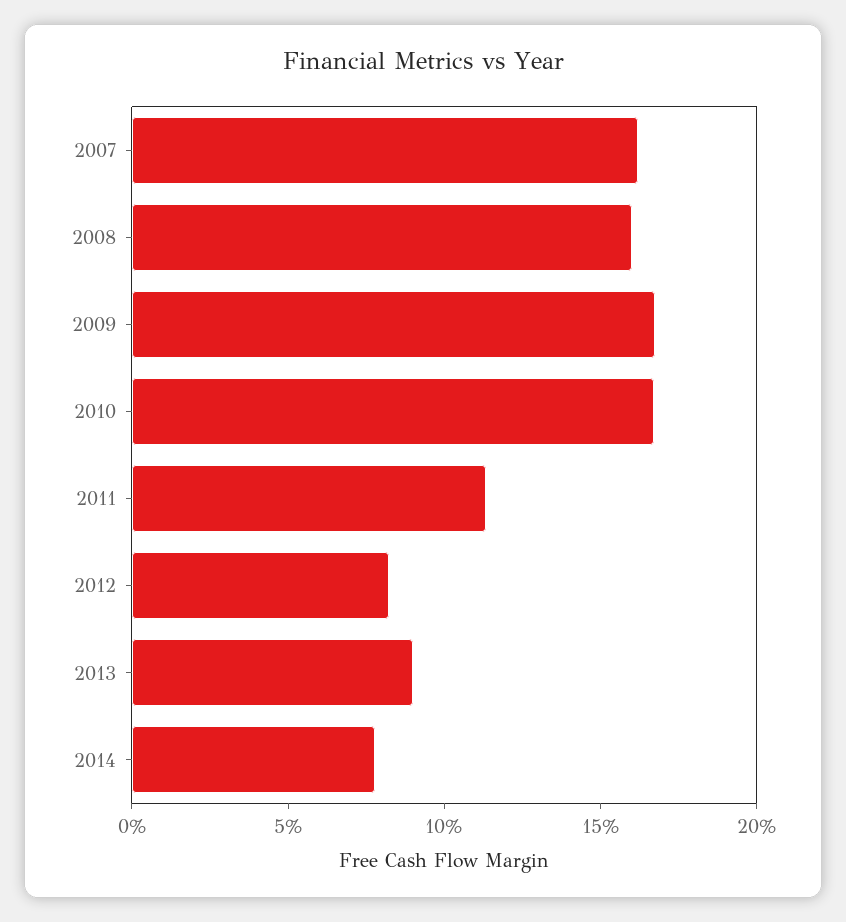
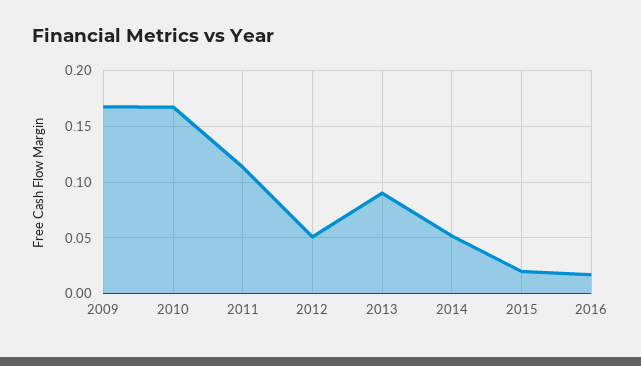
2007: 0.16 -> none
2008: 0.16 -> none
2012: 0.08 -> 0.05
2014: 0.08 -> 0.05
2015: none -> 0.02
2016: none -> 0.02

